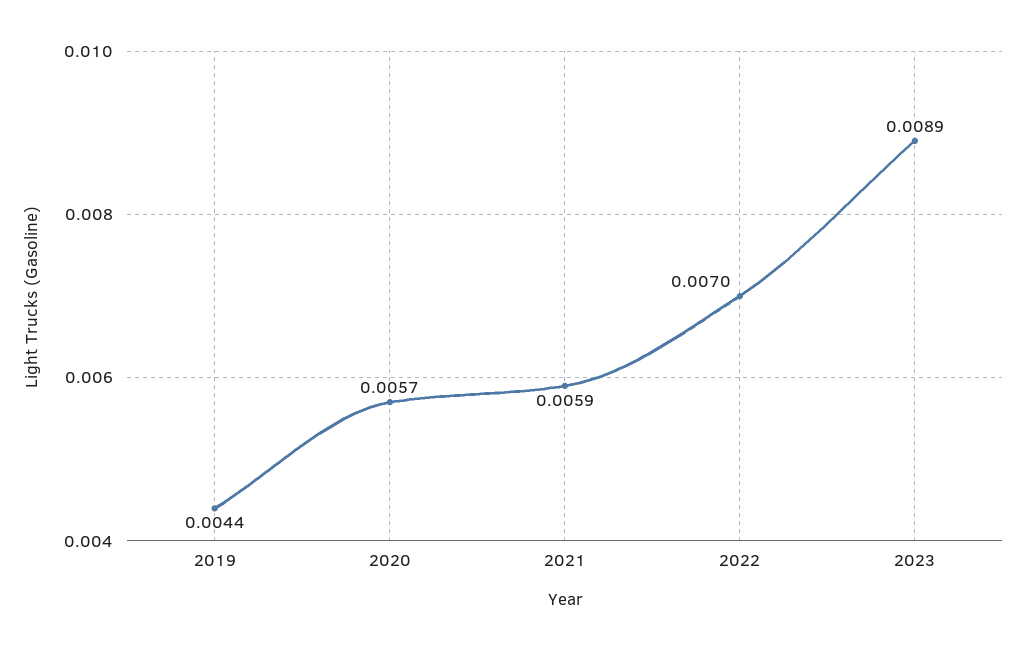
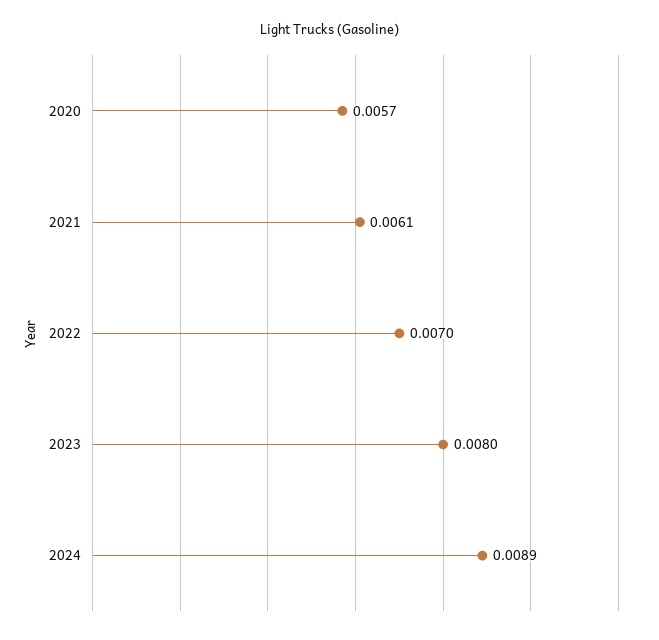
2019: 0.0044 -> none
2021: 0.0059 -> 0.0061
2023: 0.0089 -> 0.008
2024: none -> 0.0089

